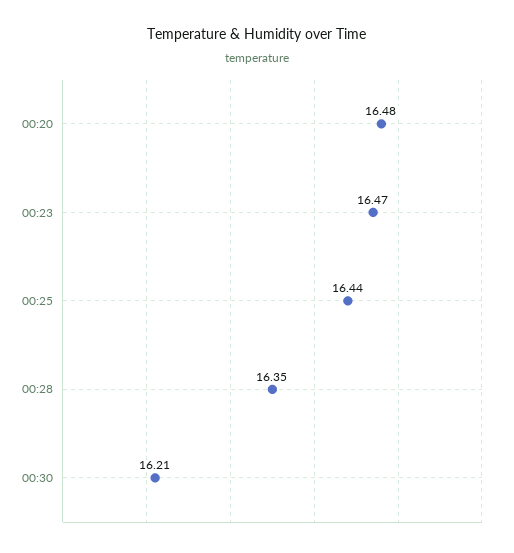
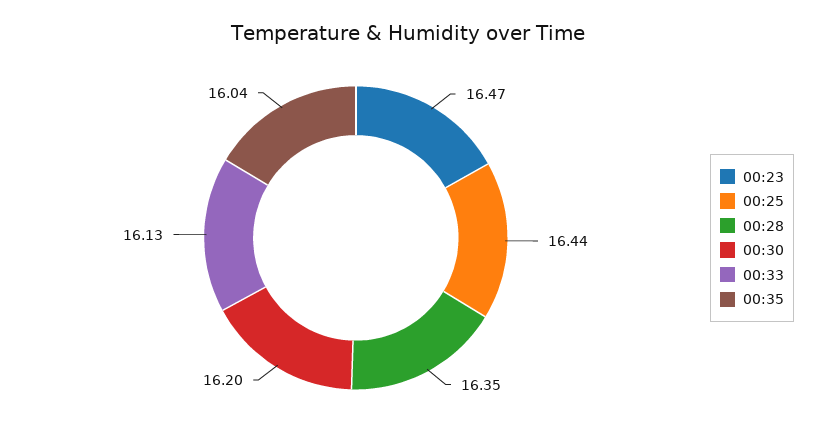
00:20: 16.48 -> none
00:30: 16.21 -> 16.2
00:33: none -> 16.13
00:35: none -> 16.04

